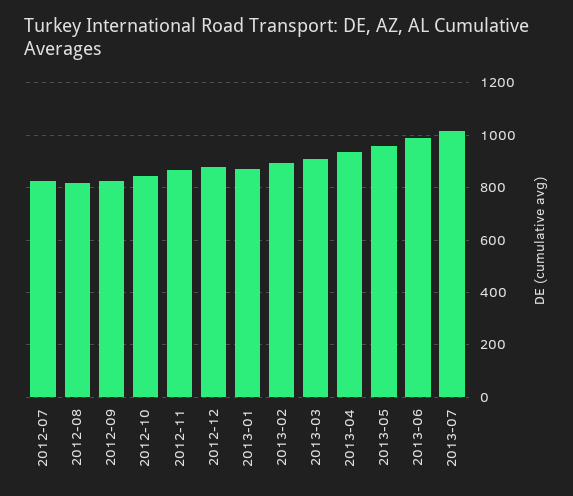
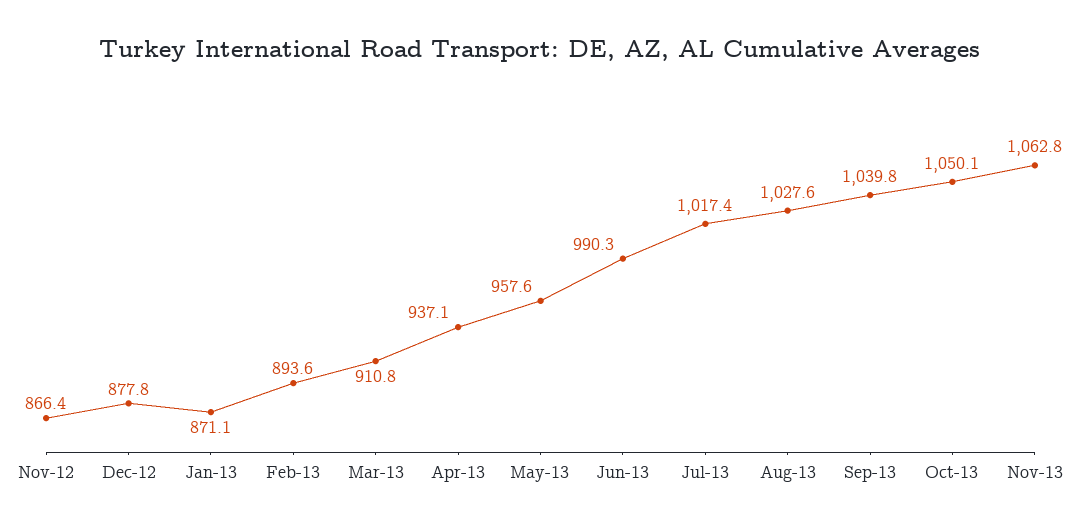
2012-07: 825 -> none
2012-08: 825 -> none
2012-09: 825 -> none
2012-10: 850 -> none
Aug-13: none -> 1027.6
Sep-13: none -> 1039.8
Oct-13: none -> 1050.1
Nov-13: none -> 1062.8

